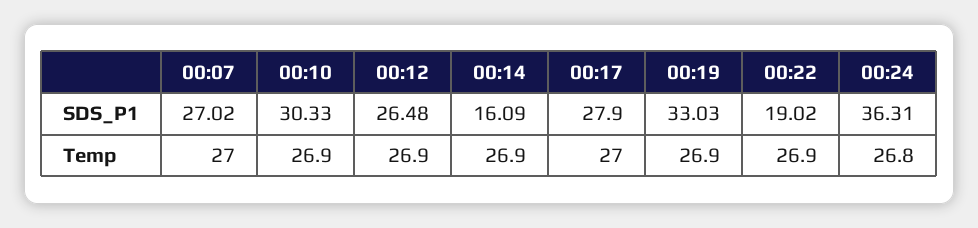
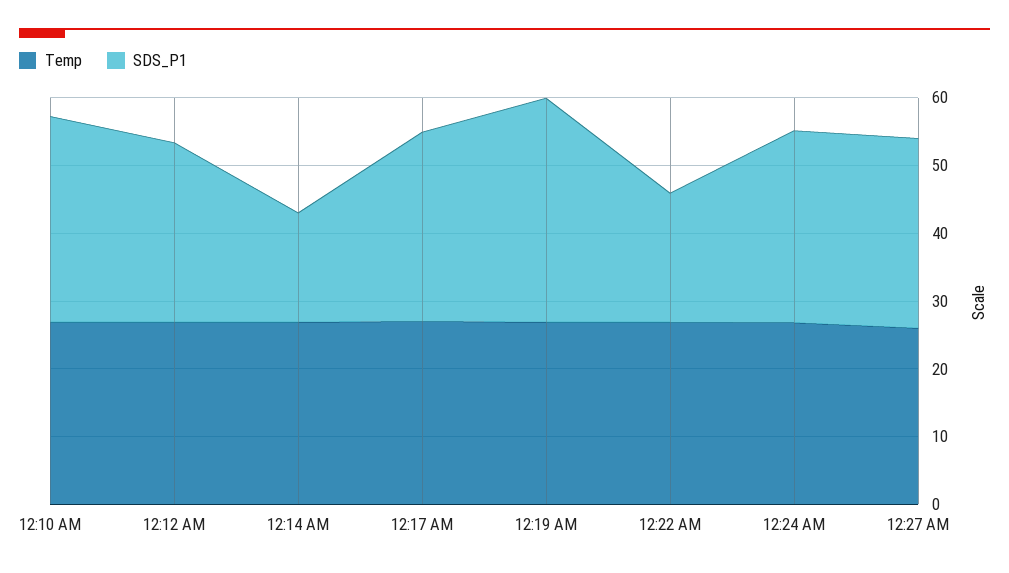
SDS_P1, 00:07: 27.02 -> none
SDS_P1, 00:24: 36.31 -> 28
Temp, 00:07: 27 -> none
Temp, 12:27 AM: none -> 26
SDS_P1, 12:27 AM: none -> 28

